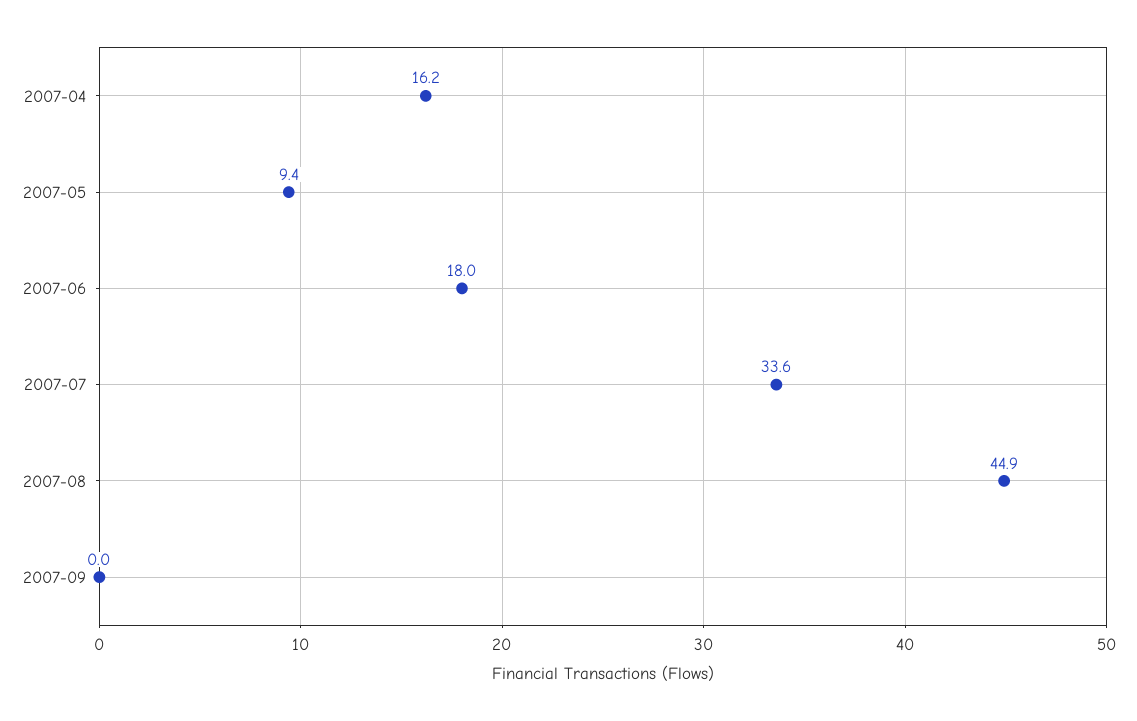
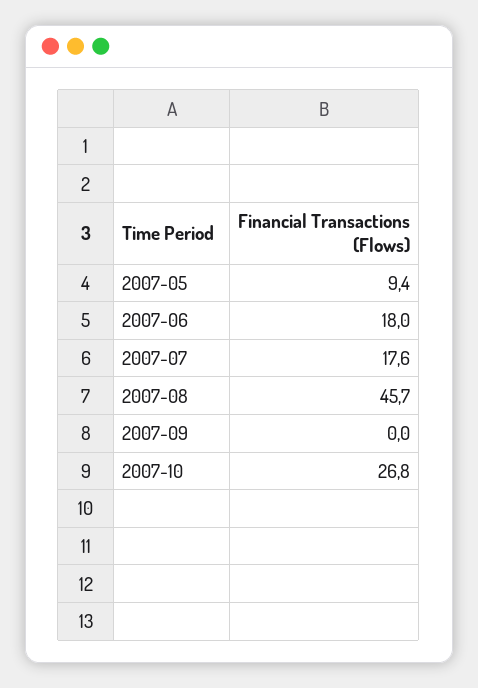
2007-04: 16.2 -> none
2007-07: 33.6 -> 17.6
2007-08: 44.9 -> 45.7
2007-10: none -> 26.8

